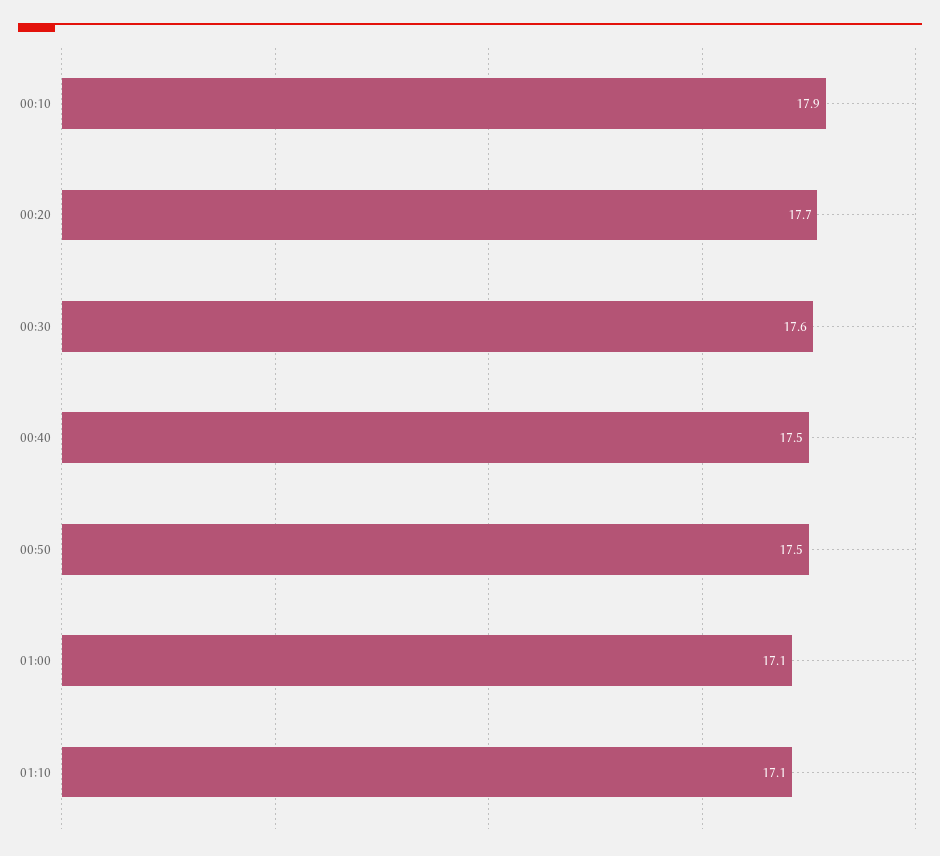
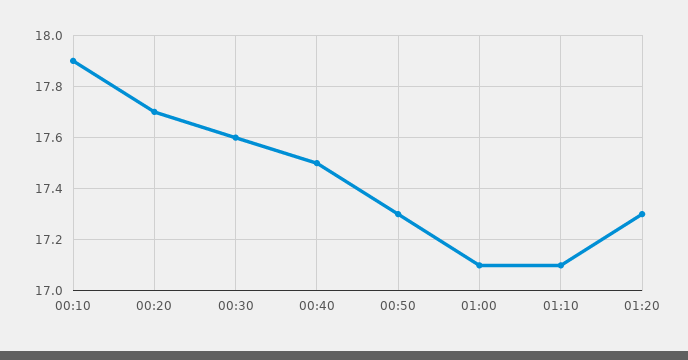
00:50: 17.5 -> 17.3
01:20: none -> 17.3

